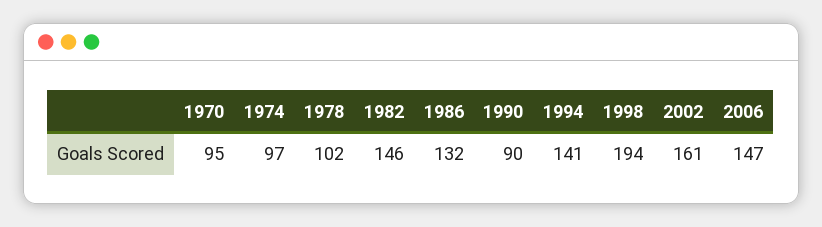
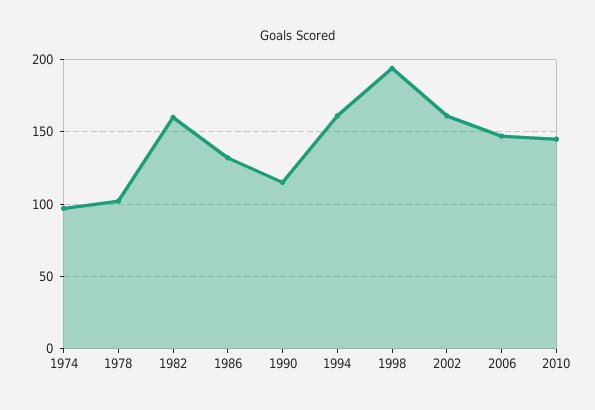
1970: 95 -> none
1982: 146 -> 160
1990: 90 -> 115
1994: 141 -> 160
2010: none -> 145

